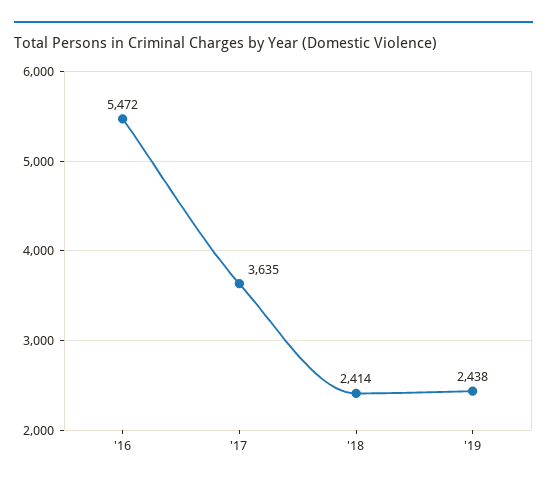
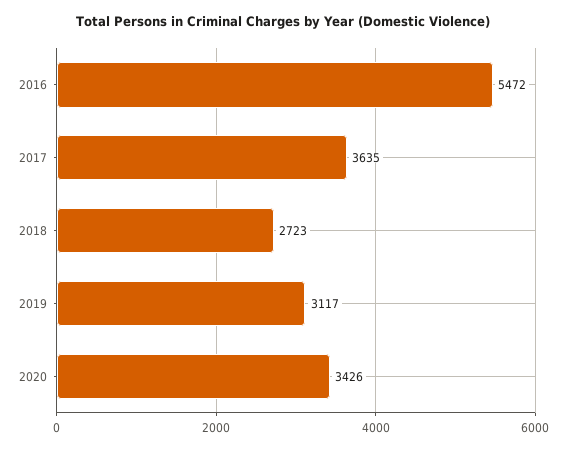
'18: 2414 -> 2723
'19: 2438 -> 3117
2020: none -> 3426

